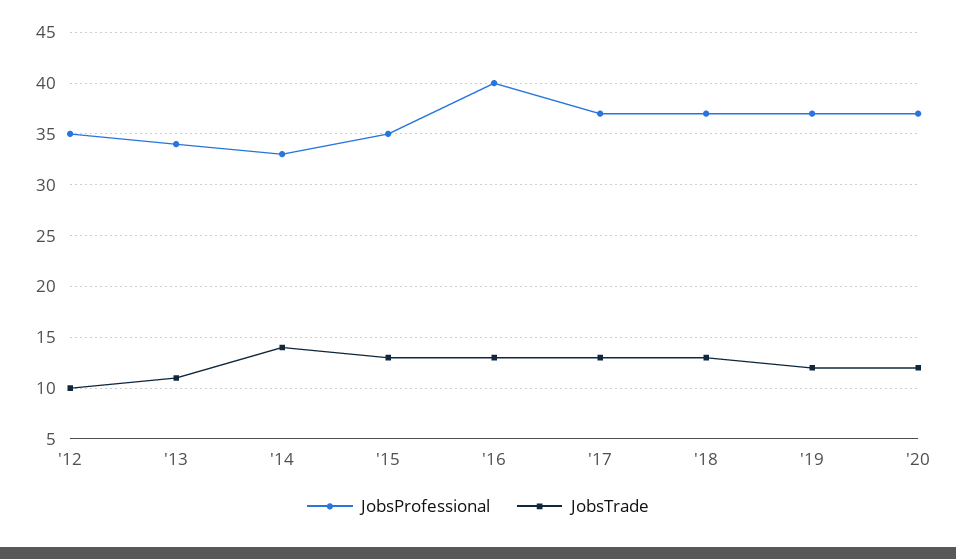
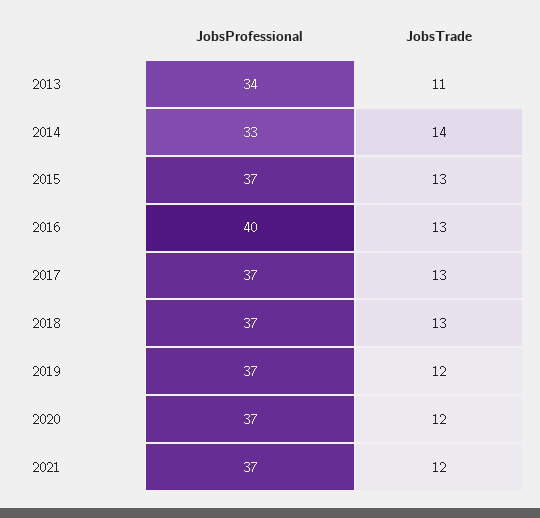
JobsProfessional, '12: 35 -> none
JobsTrade, '12: 10 -> none
JobsProfessional, '15: 35 -> 37
JobsProfessional, 2021: none -> 37
JobsTrade, 2021: none -> 12

